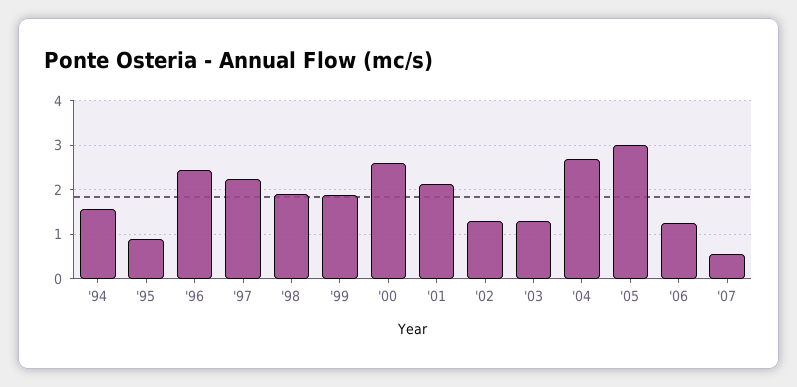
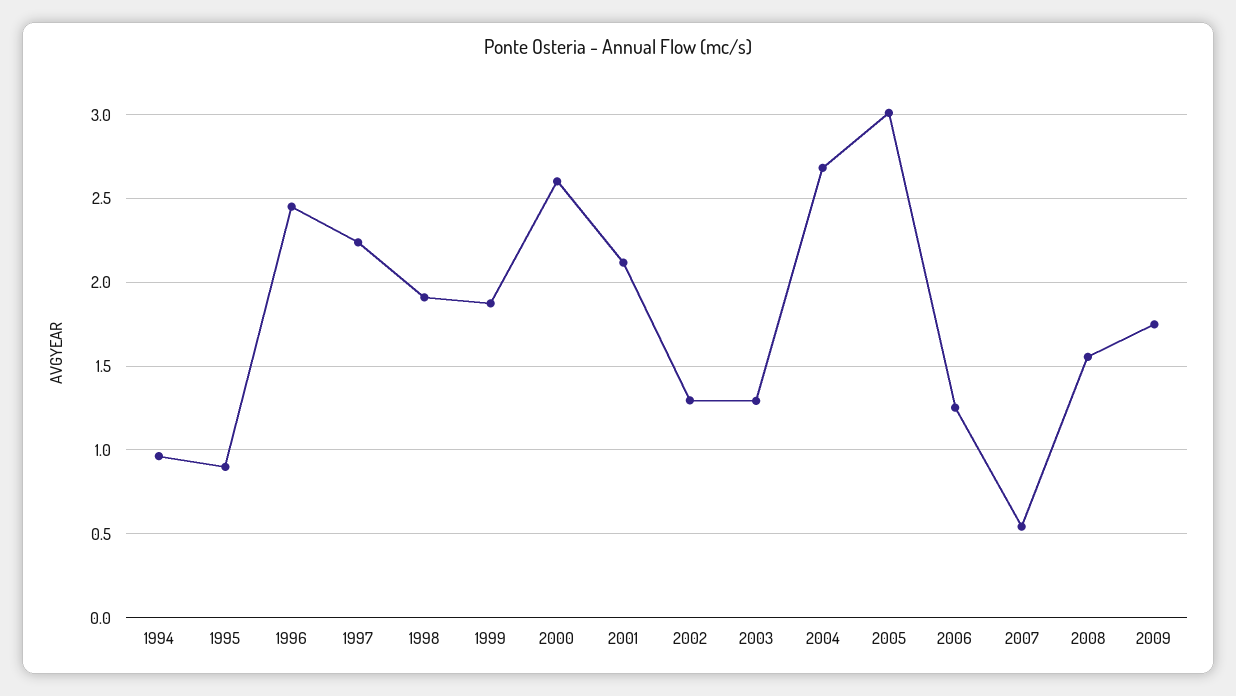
'94: 1.6 -> 0.95
2008: none -> 1.55
2009: none -> 1.75

